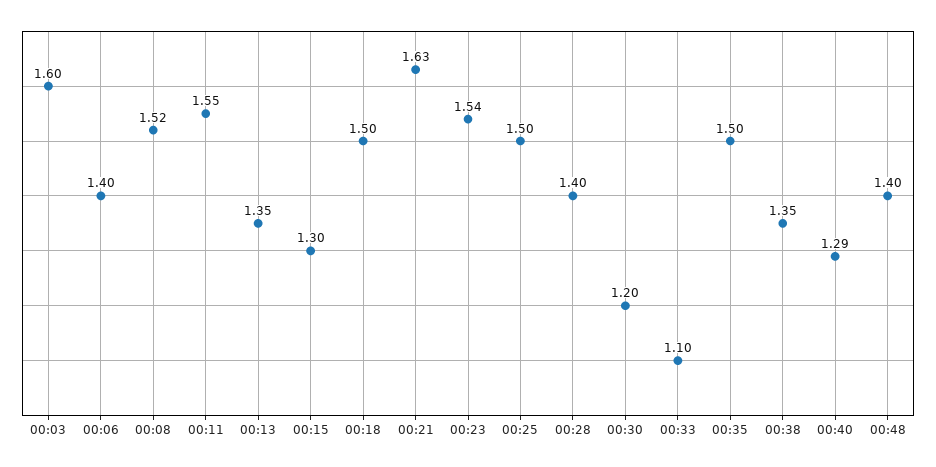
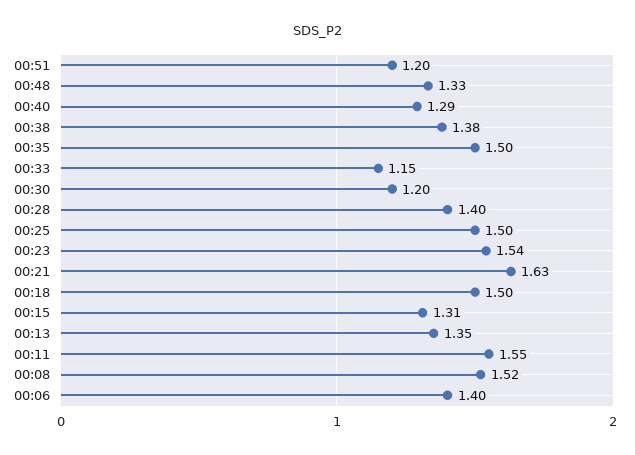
00:03: 1.6 -> none
00:15: 1.3 -> 1.31
00:33: 1.1 -> 1.15
00:38: 1.35 -> 1.38
00:48: 1.4 -> 1.33
00:51: none -> 1.2

